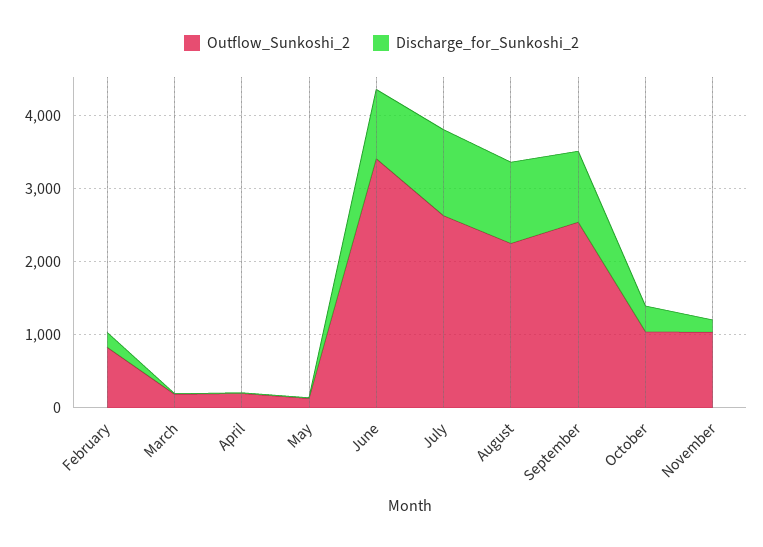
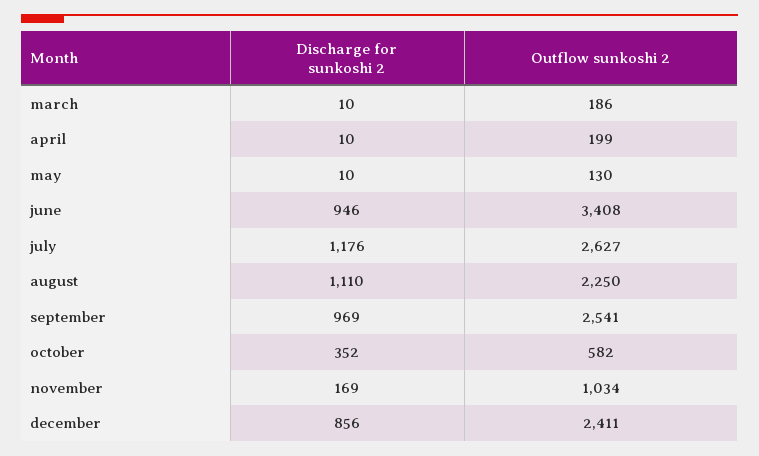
Outflow_Sunkoshi_2, February: 800 -> none
Discharge_for_Sunkoshi_2, February: 200 -> none
Outflow_Sunkoshi_2, October: 1000 -> 582
Discharge_for_Sunkoshi_2, december: none -> 856
Outflow_Sunkoshi_2, december: none -> 2411

